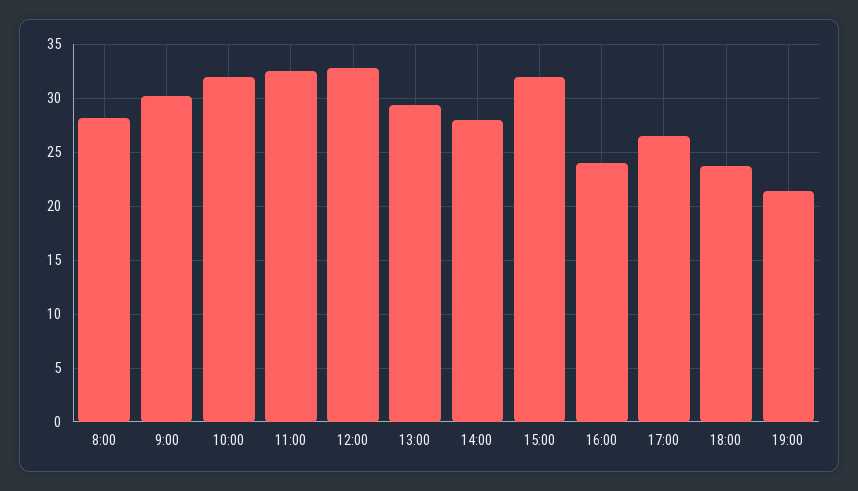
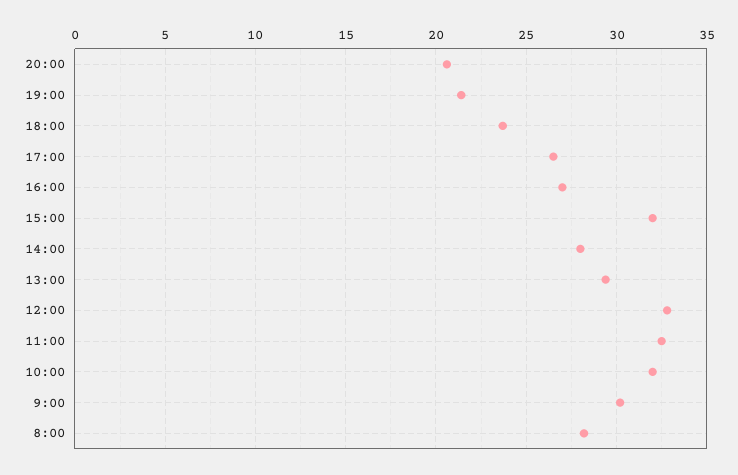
16:00: 24 -> 27
20:00: none -> 20.5

